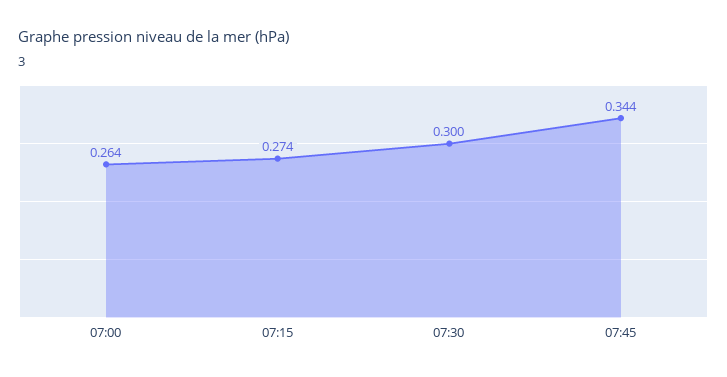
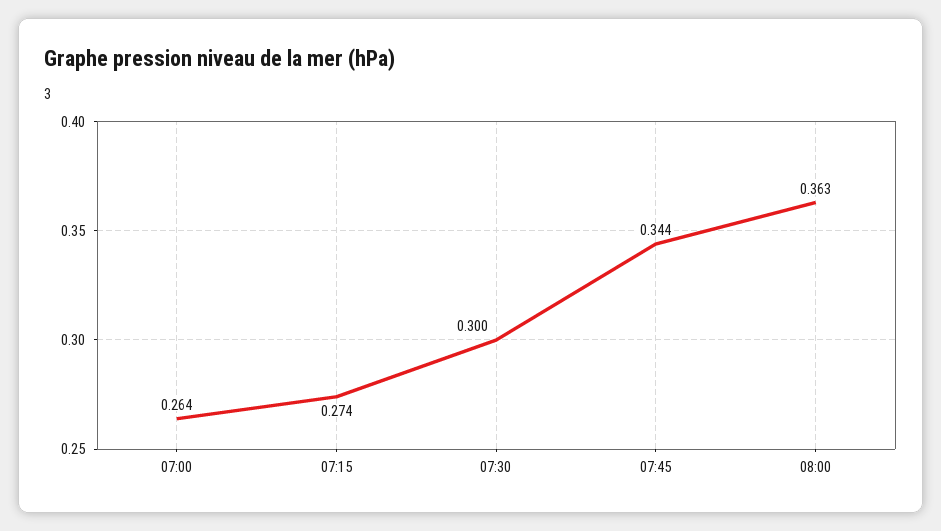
08:00: none -> 0.363

